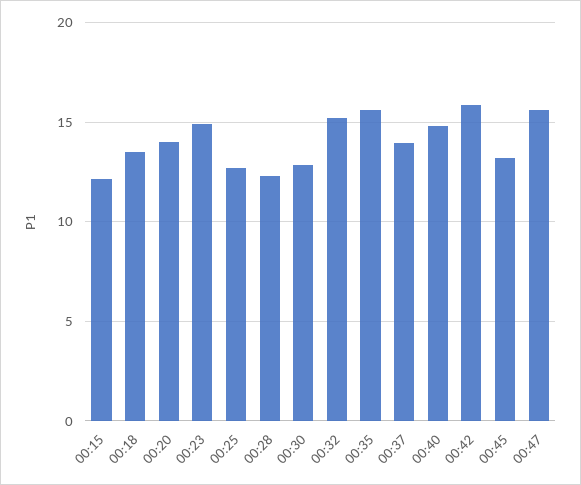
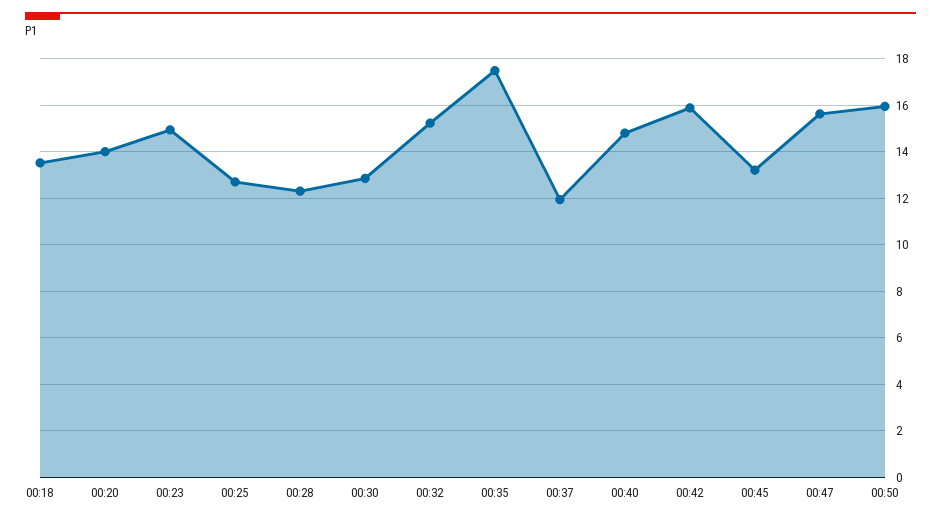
00:15: 12 -> none
00:35: 15.5 -> 17.5
00:37: 14 -> 12
00:50: none -> 16

